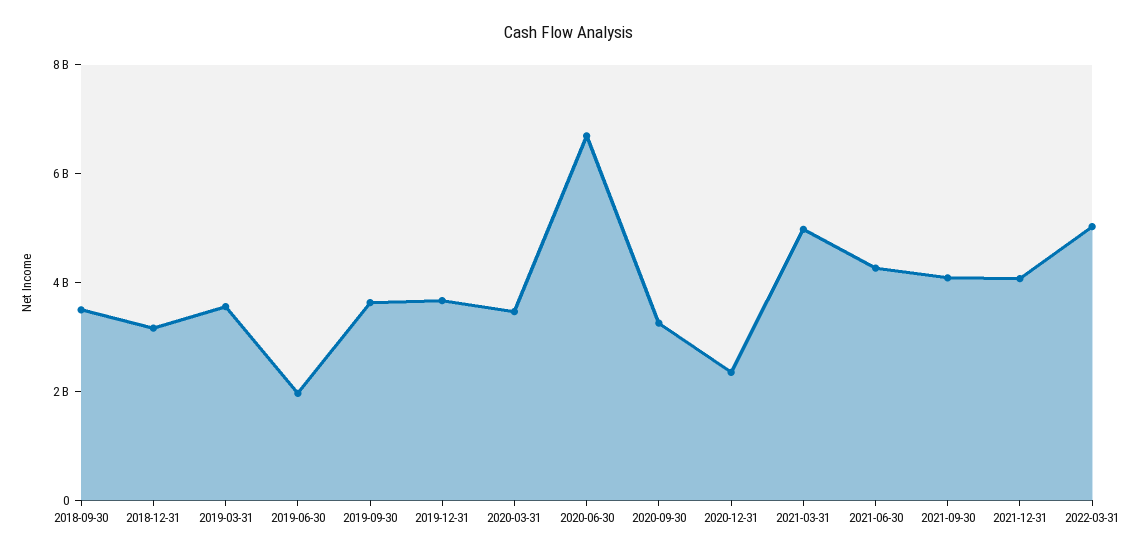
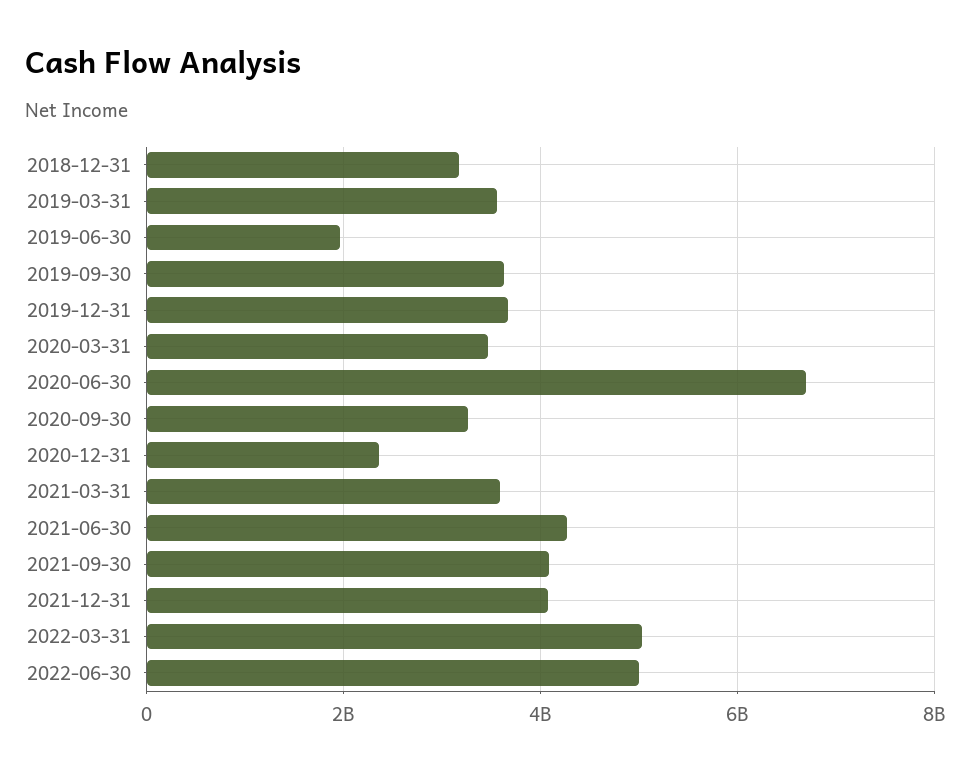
2018-09-30: 3500000000 -> none
2021-03-31: 5000000000 -> 3600000000
2022-06-30: none -> 5000000000

